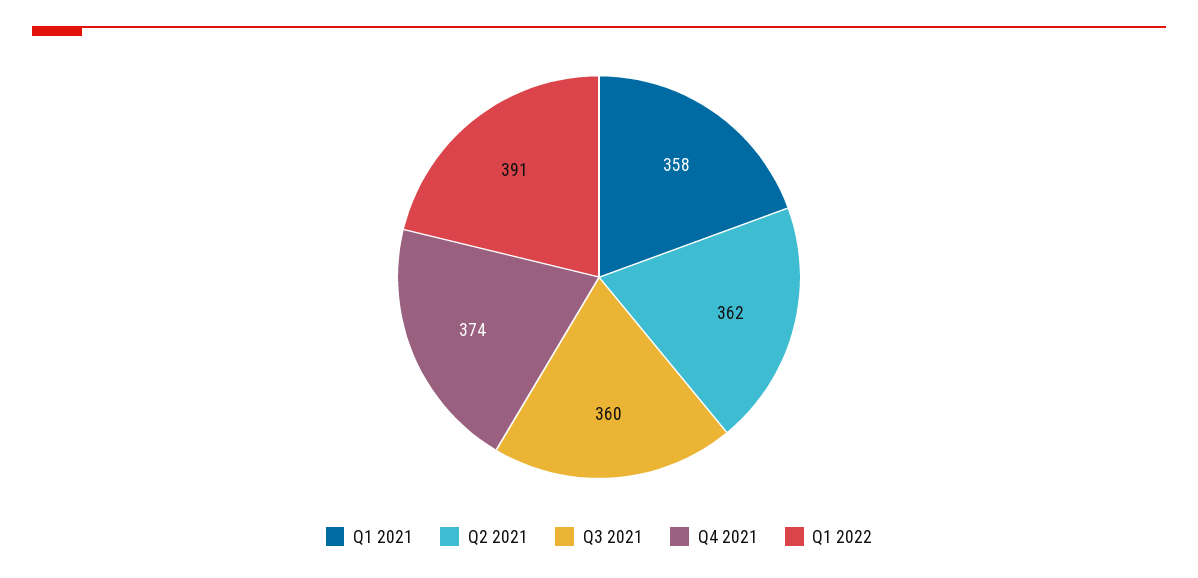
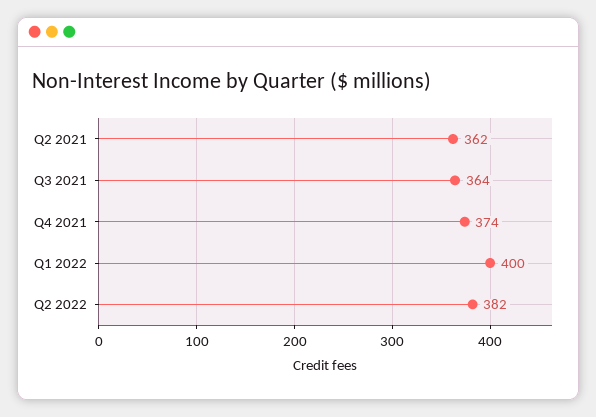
Q1 2021: 358 -> none
Q3 2021: 360 -> 364
Q1 2022: 391 -> 400
Q2 2022: none -> 382

